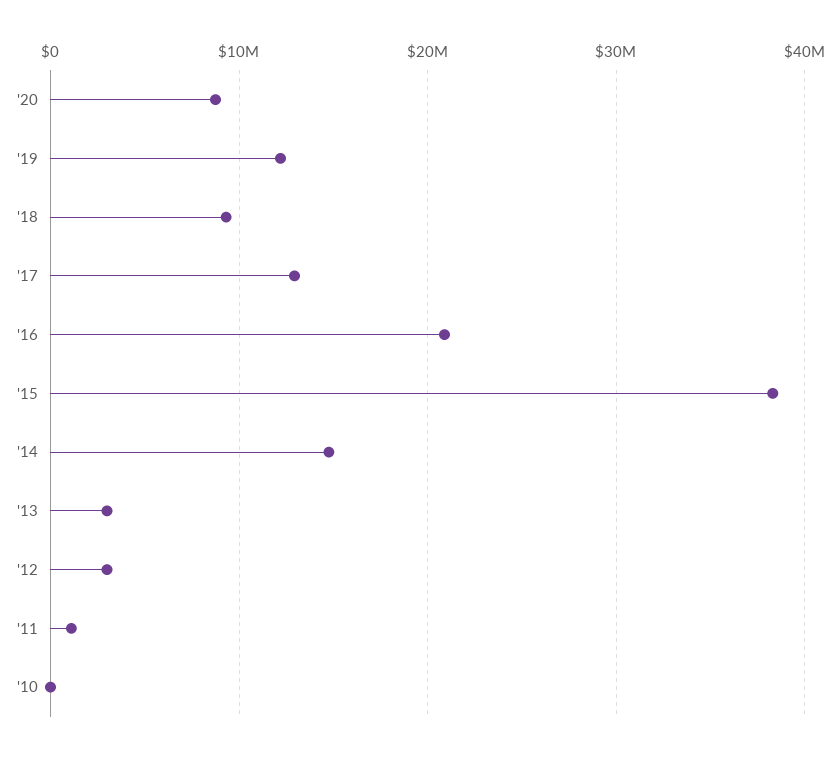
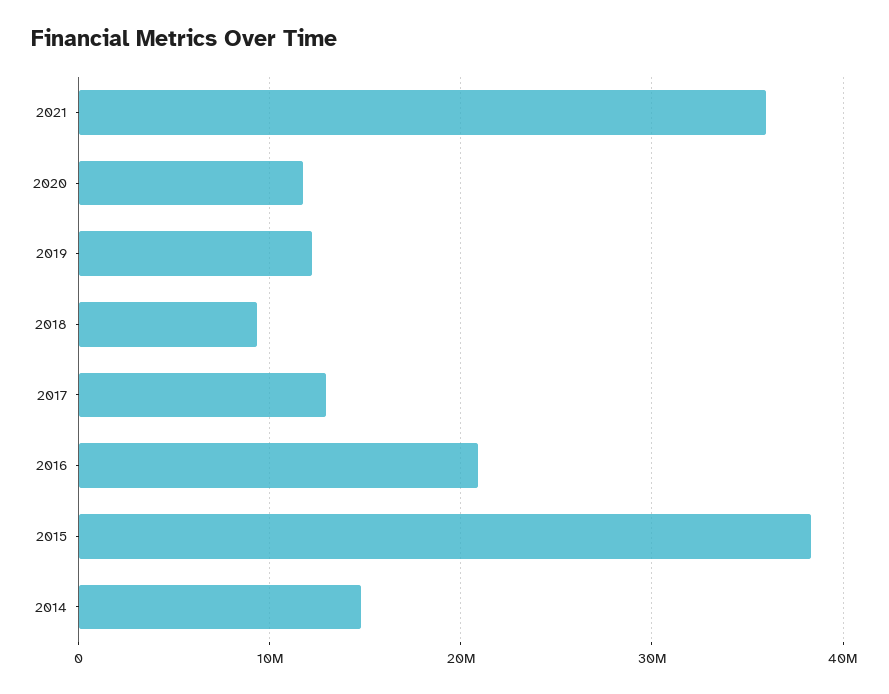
'20: 9000000 -> 12000000
'13: 3000000 -> none
'12: 3000000 -> none
'11: 1000000 -> none
'10: 0 -> none
2021: none -> 36000000

